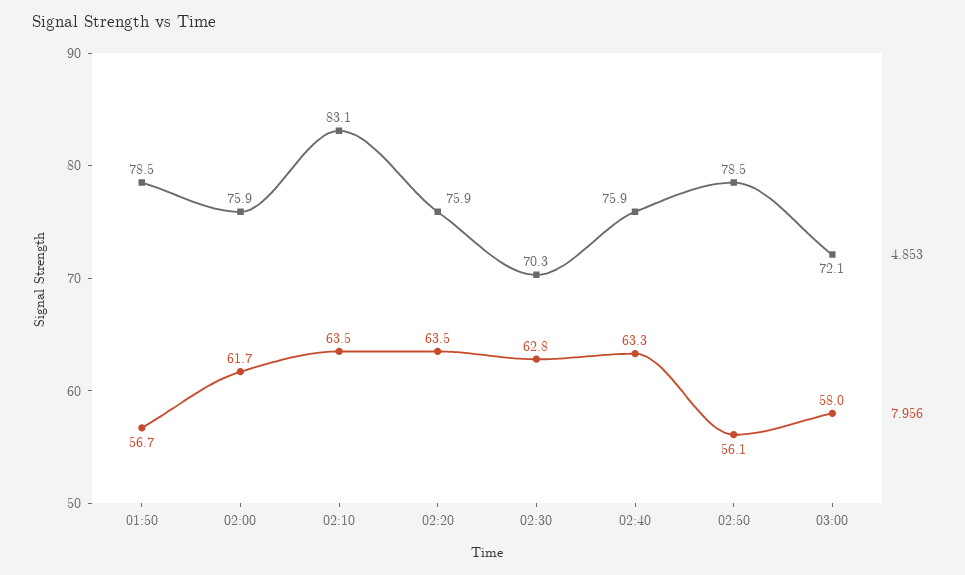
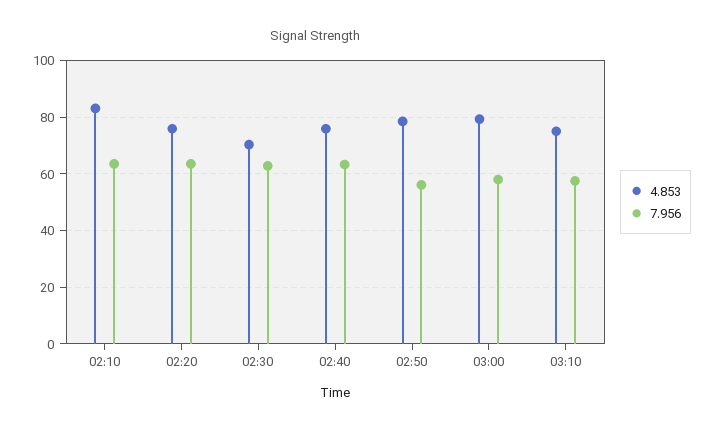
4.853, 01:50: 78.5 -> none
7.956, 01:50: 56.7 -> none
4.853, 02:00: 75.9 -> none
7.956, 02:00: 61.7 -> none
4.853, 03:00: 72.1 -> 80
4.853, 03:10: none -> 75
7.956, 03:10: none -> 57.5

